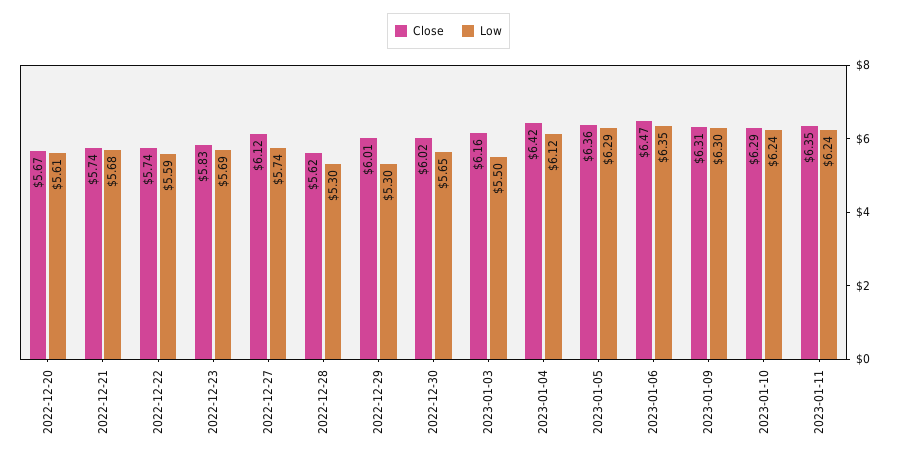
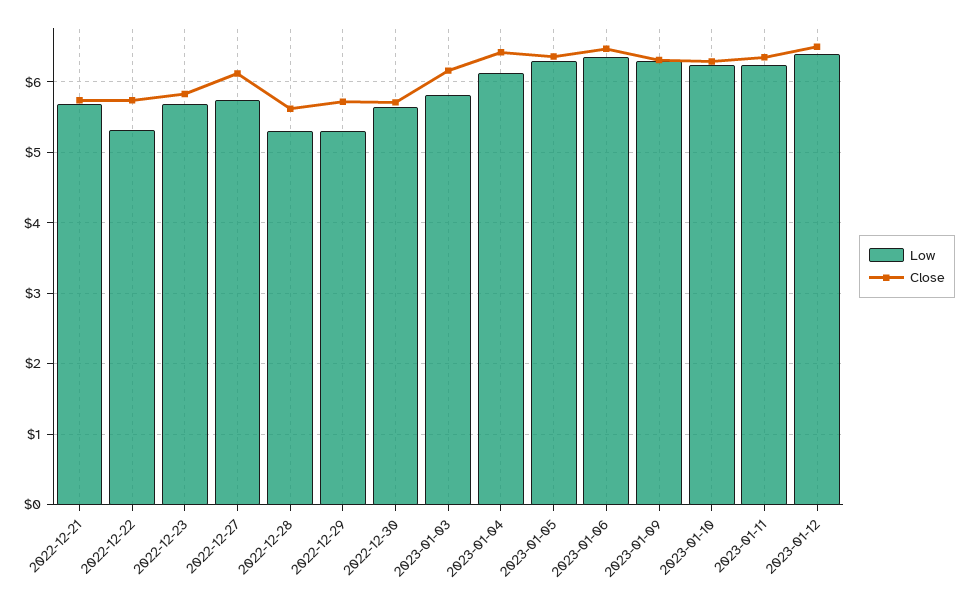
Close, 2022-12-20: 5.67 -> none
Low, 2022-12-20: 5.61 -> none
Low, 2022-12-22: 5.59 -> 5.3
Close, 2022-12-29: 6.01 -> 5.7
Close, 2022-12-30: 6.02 -> 5.7
Low, 2023-01-03: 5.5 -> 5.8
Low, 2023-01-12: none -> 6.4
Close, 2023-01-12: none -> 6.5

